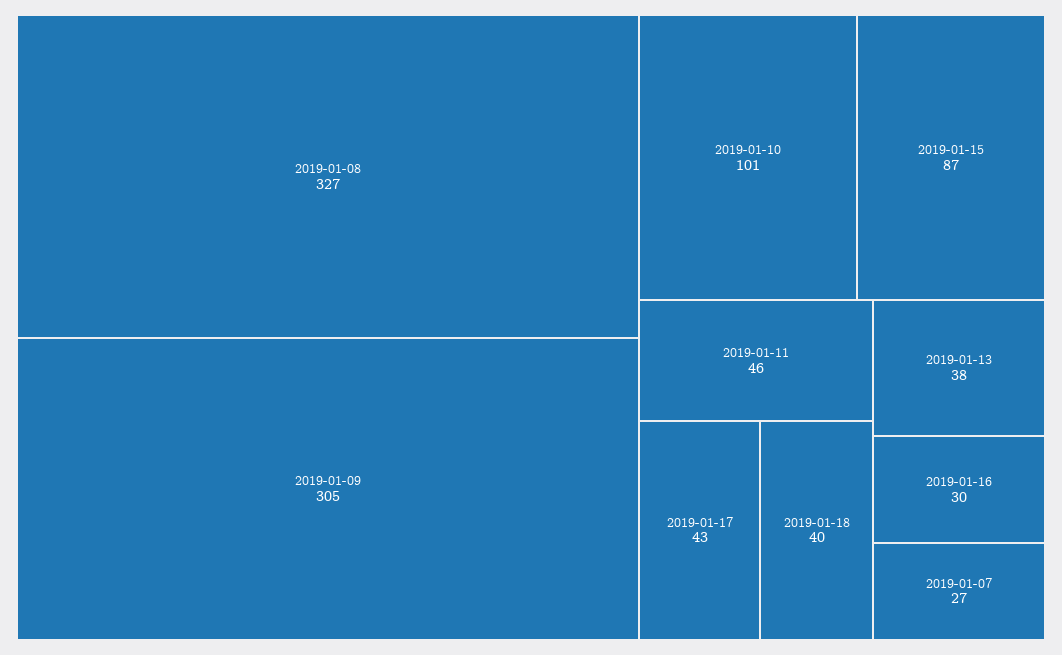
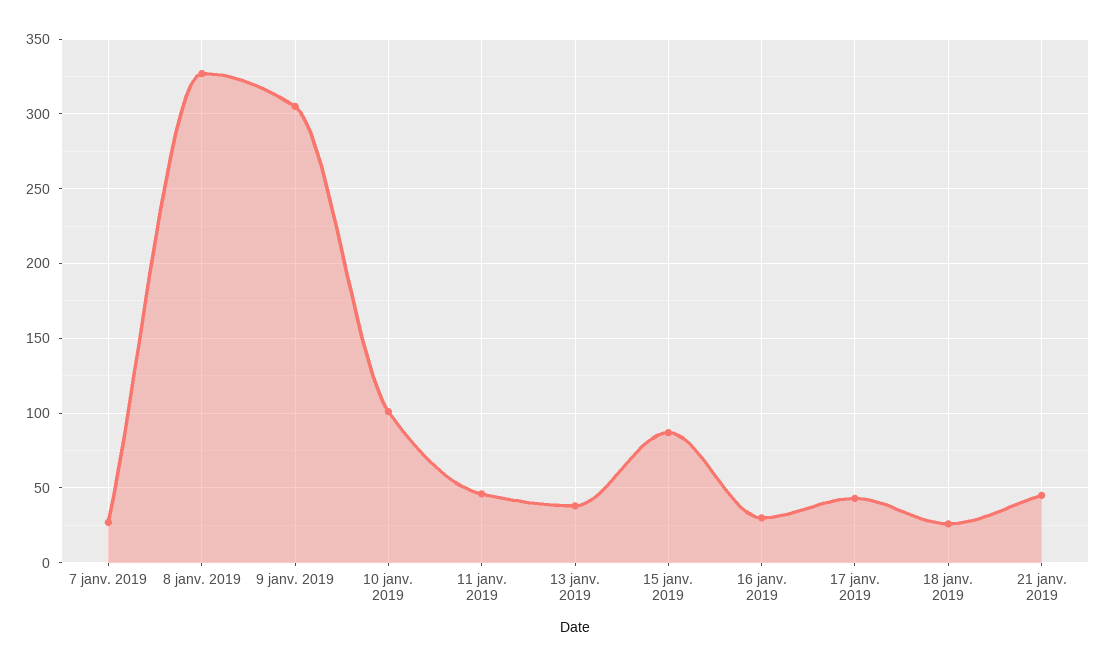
2019-01-18: 40 -> 25
21 janv. 2019: none -> 45

